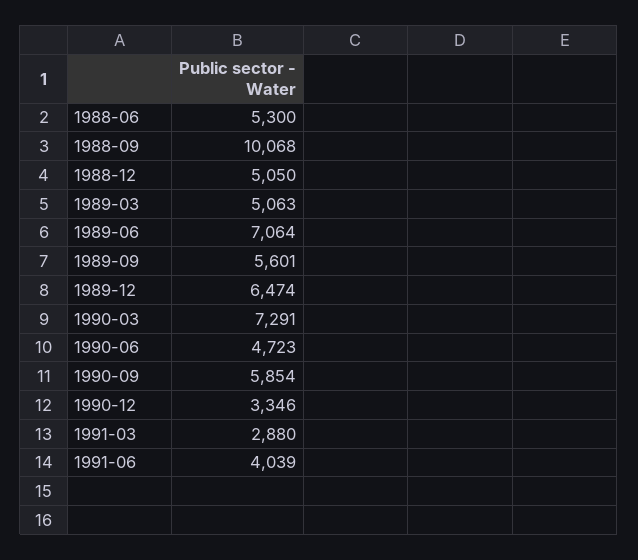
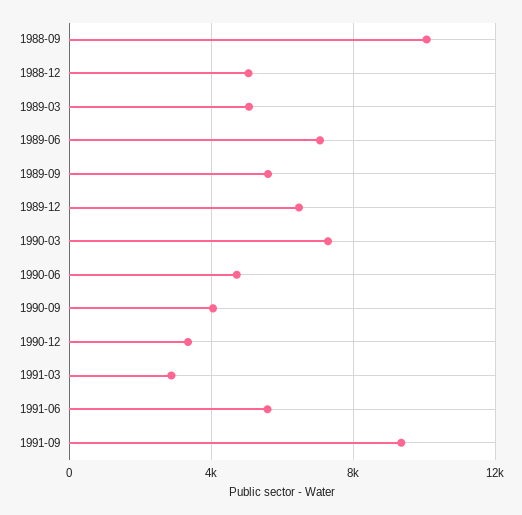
1988-06: 5300 -> none
1990-09: 5854 -> 4000
1991-06: 4039 -> 5500
1991-09: none -> 9500

